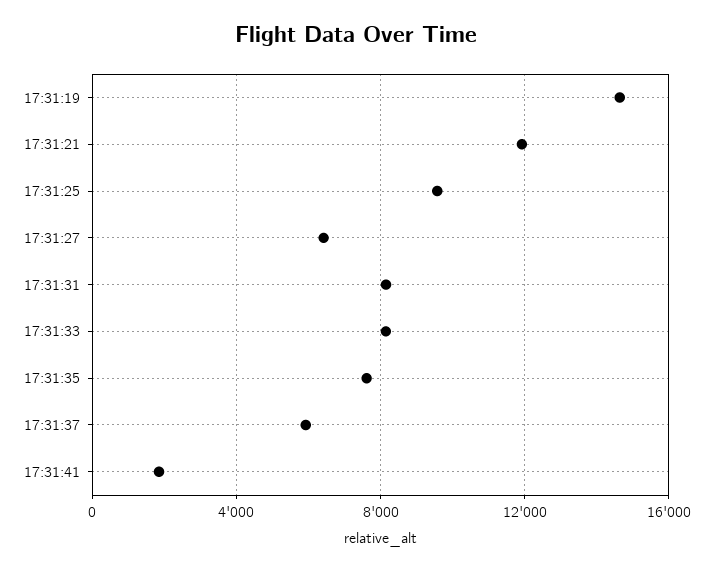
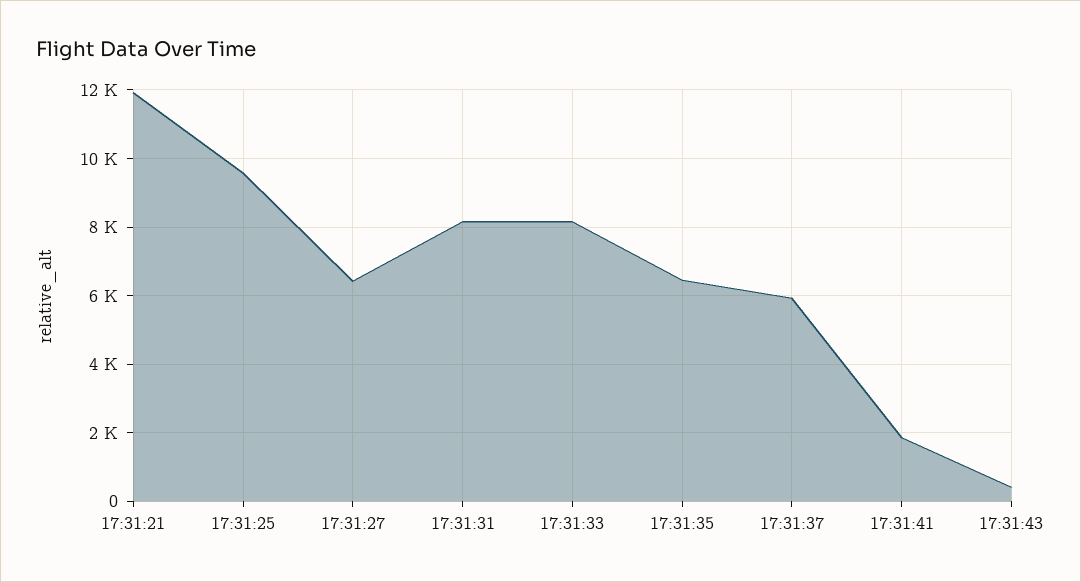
17:31:19: 14500 -> none
17:31:35: 7500 -> 6400
17:31:43: none -> 400

